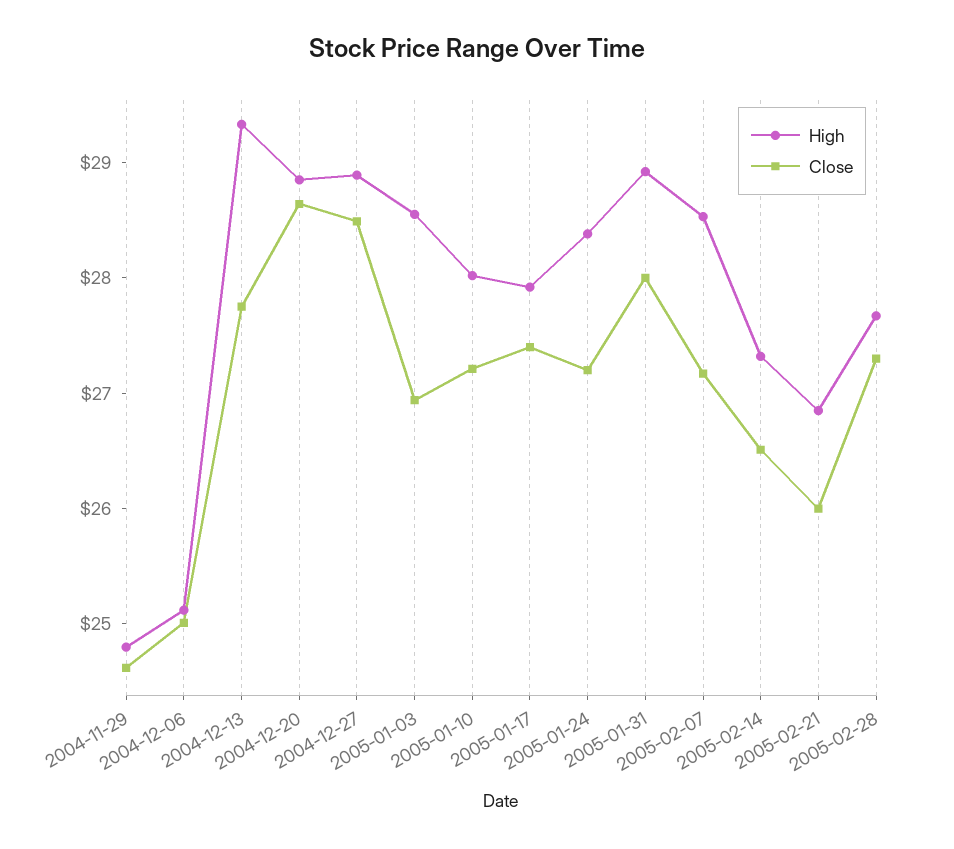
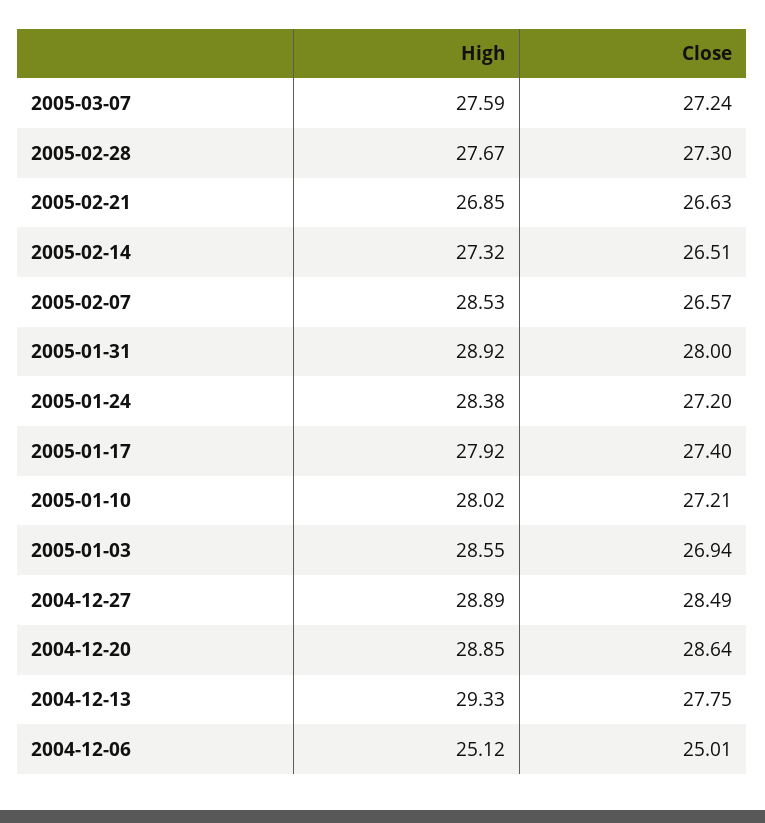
High, 2004-11-29: 24.8 -> none
Close, 2004-11-29: 24.6 -> none
Close, 2005-02-07: 27.2 -> 26.57
Close, 2005-02-21: 26 -> 26.63
High, 2005-03-07: none -> 27.59
Close, 2005-03-07: none -> 27.24

